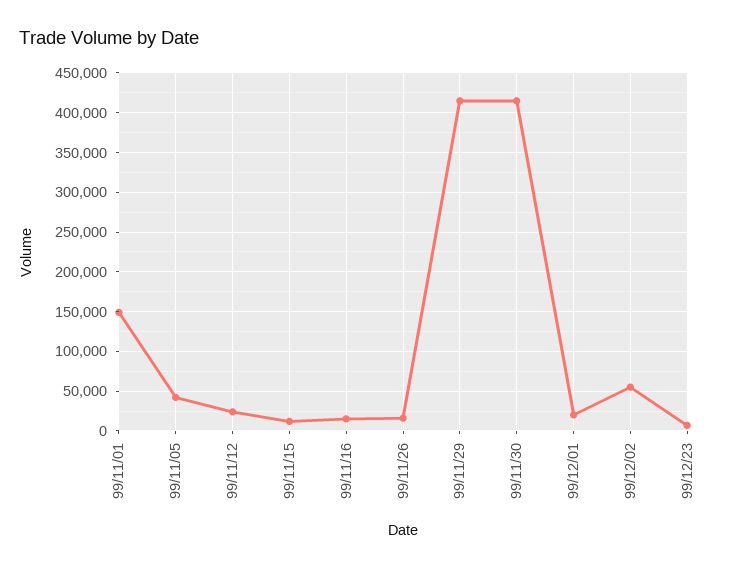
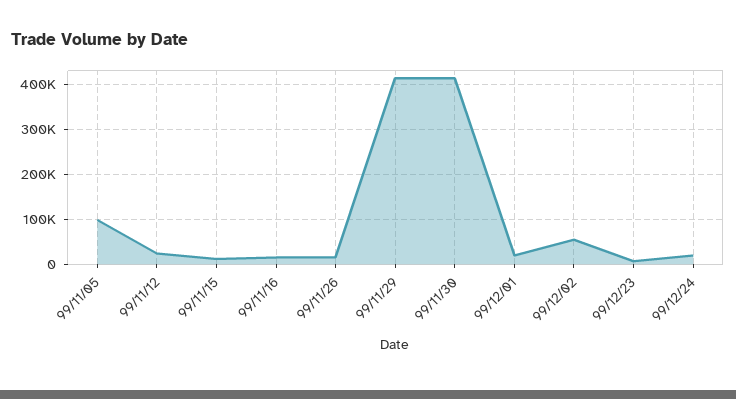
99/11/01: 150000 -> none
99/11/05: 40000 -> 100000
99/12/24: none -> 20000

